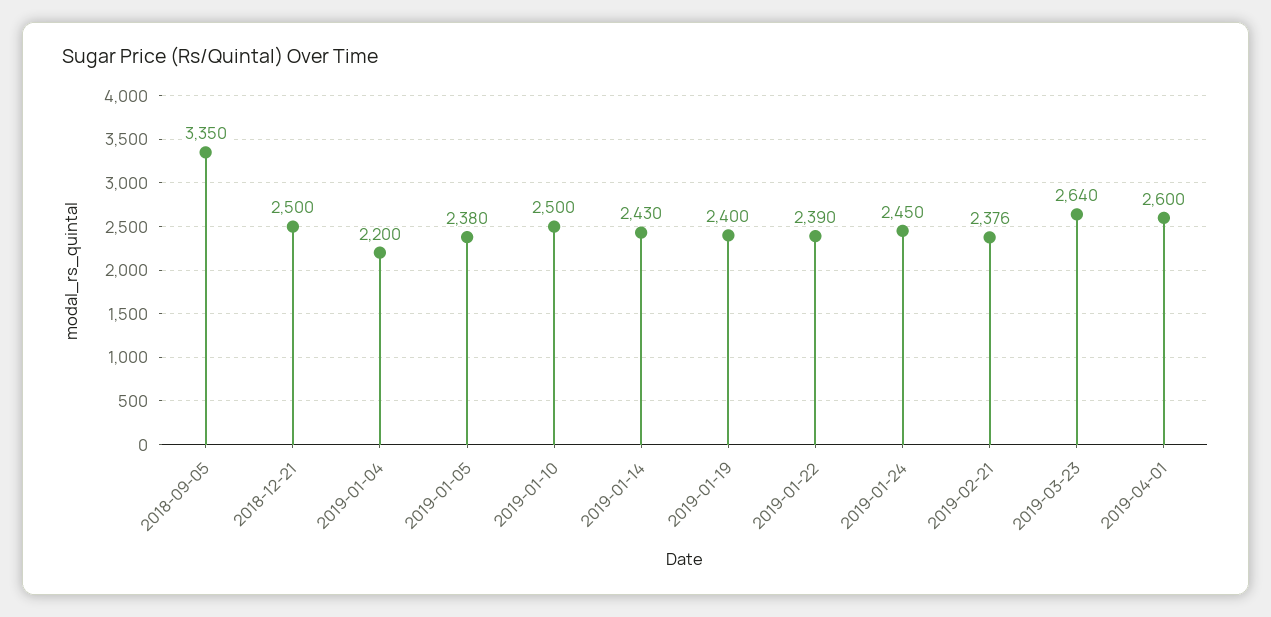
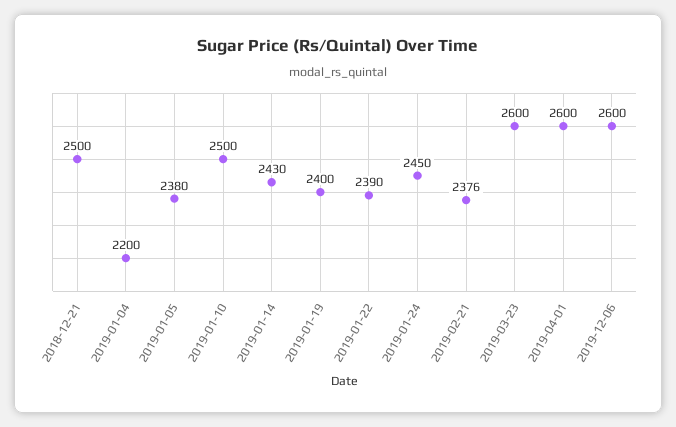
2018-09-05: 3350 -> none
2019-03-23: 2640 -> 2600
2019-12-06: none -> 2600

